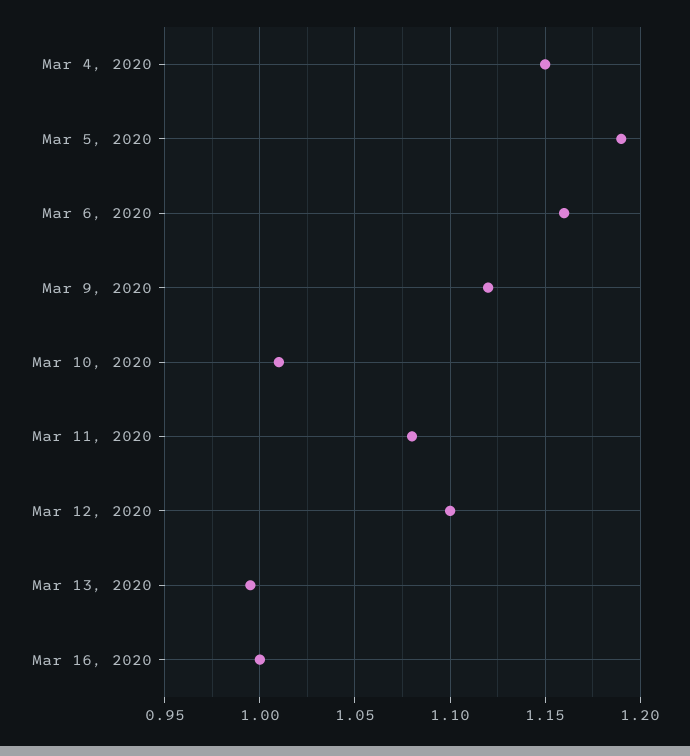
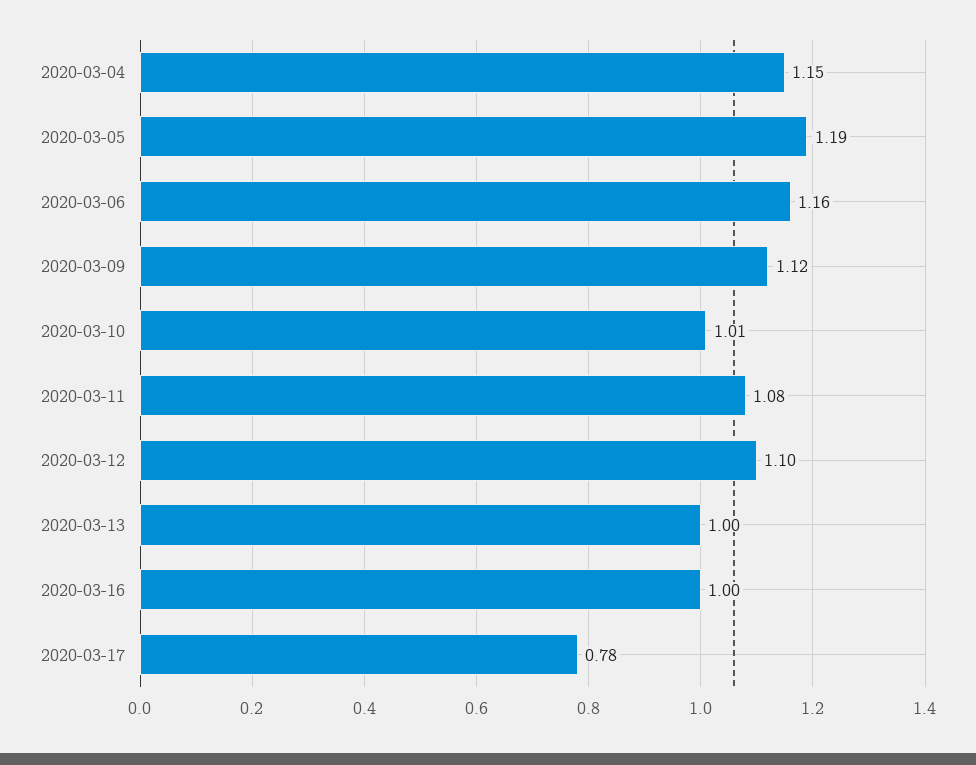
2020-03-17: none -> 0.78

